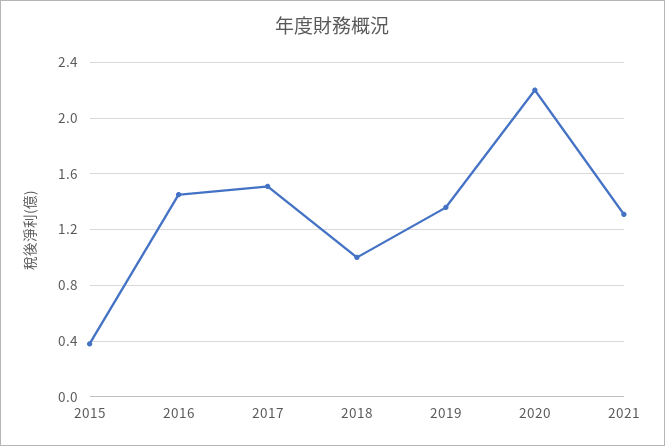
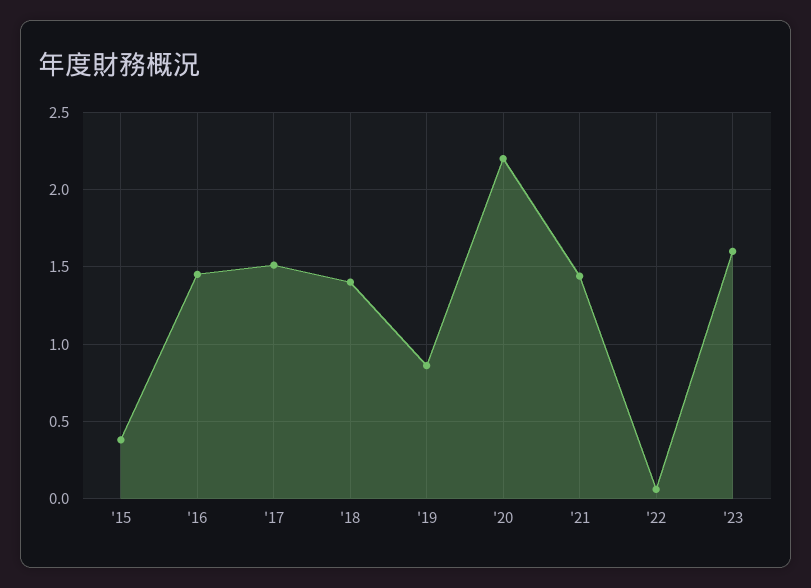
2018: 1 -> 1.4
2019: 1.35 -> 0.85
2021: 1.3 -> 1.45
'22: none -> 0.05
'23: none -> 1.6

